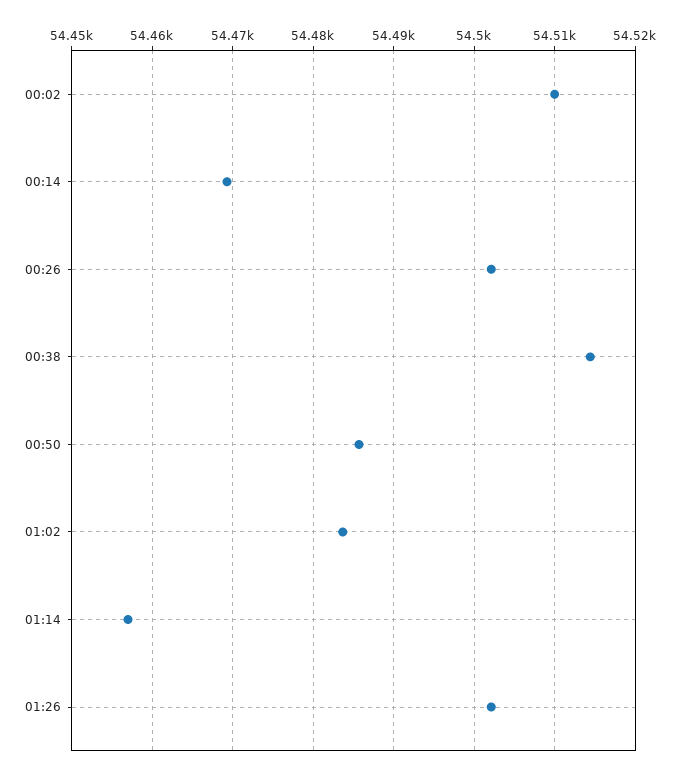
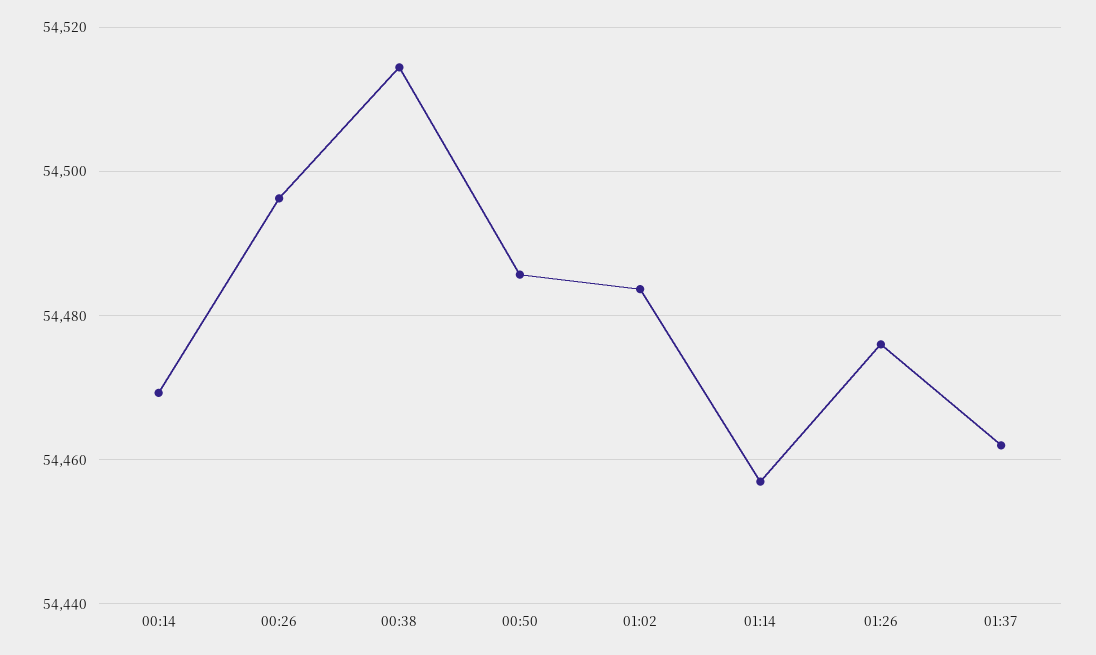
00:02: 54510 -> none
00:26: 54502 -> 54496
01:26: 54502 -> 54476
01:37: none -> 54462

